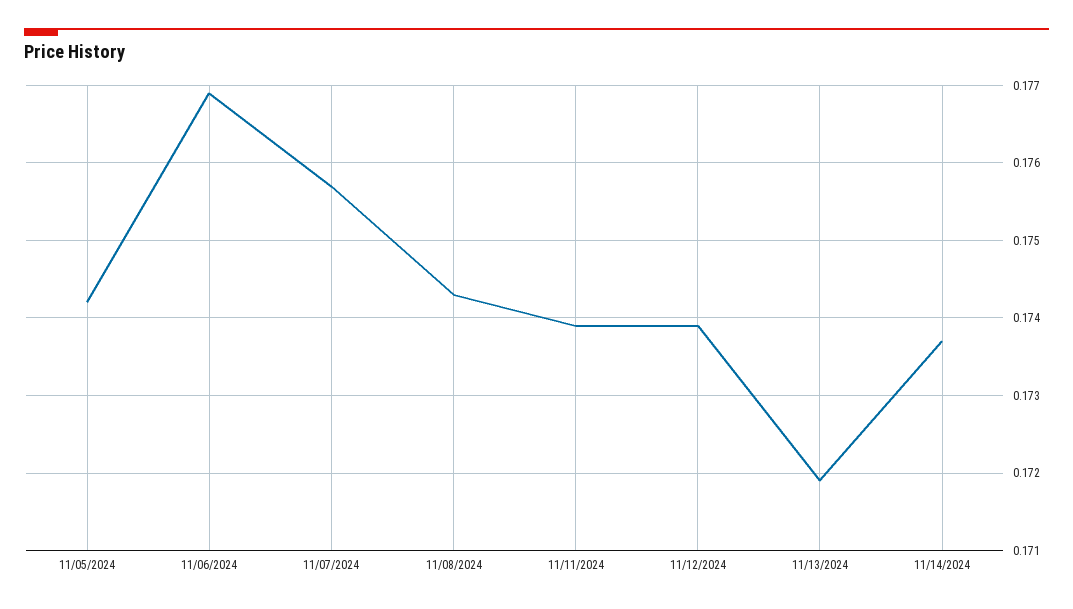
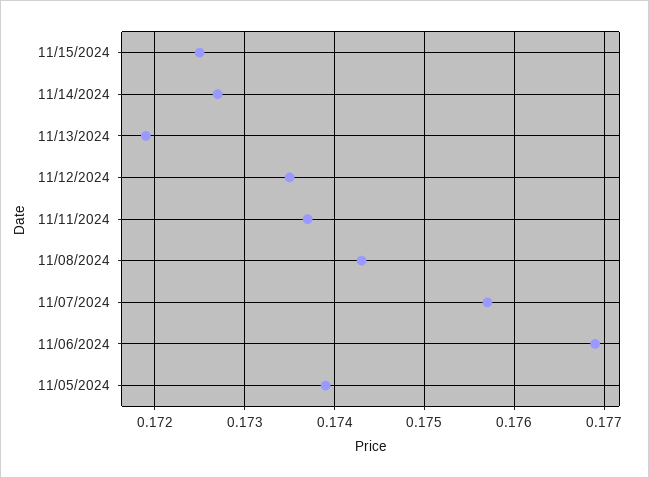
11/05/2024: 0.1742 -> 0.1739
11/11/2024: 0.1739 -> 0.1737
11/12/2024: 0.1739 -> 0.1735
11/14/2024: 0.1737 -> 0.1727
11/15/2024: none -> 0.1725

